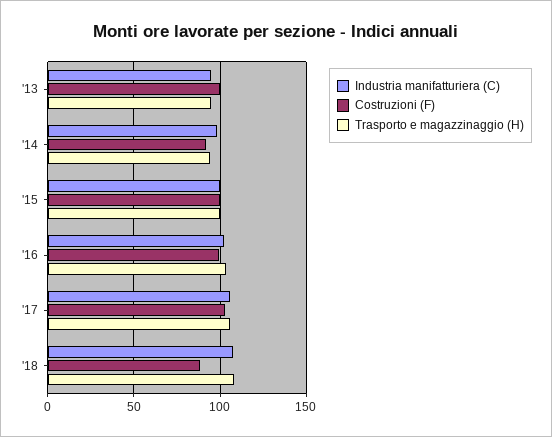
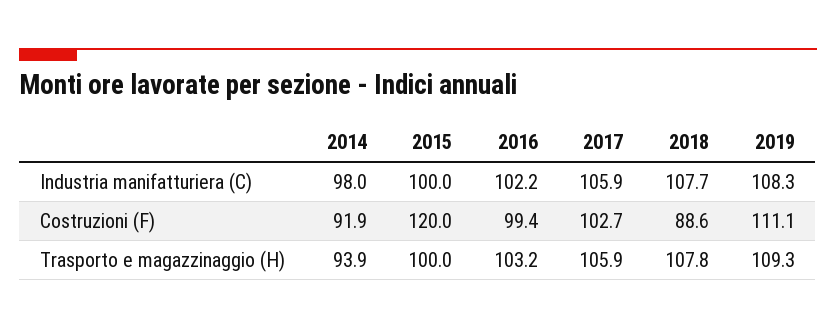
Industria manifatturiera (C), '13: 95 -> none
Costruzioni (F), '13: 100 -> none
Trasporto e magazzinaggio (H), '13: 95 -> none
Costruzioni (F), '15: 100 -> 120
Industria manifatturiera (C), 2019: none -> 108.3
Costruzioni (F), 2019: none -> 111.1
Trasporto e magazzinaggio (H), 2019: none -> 109.3

